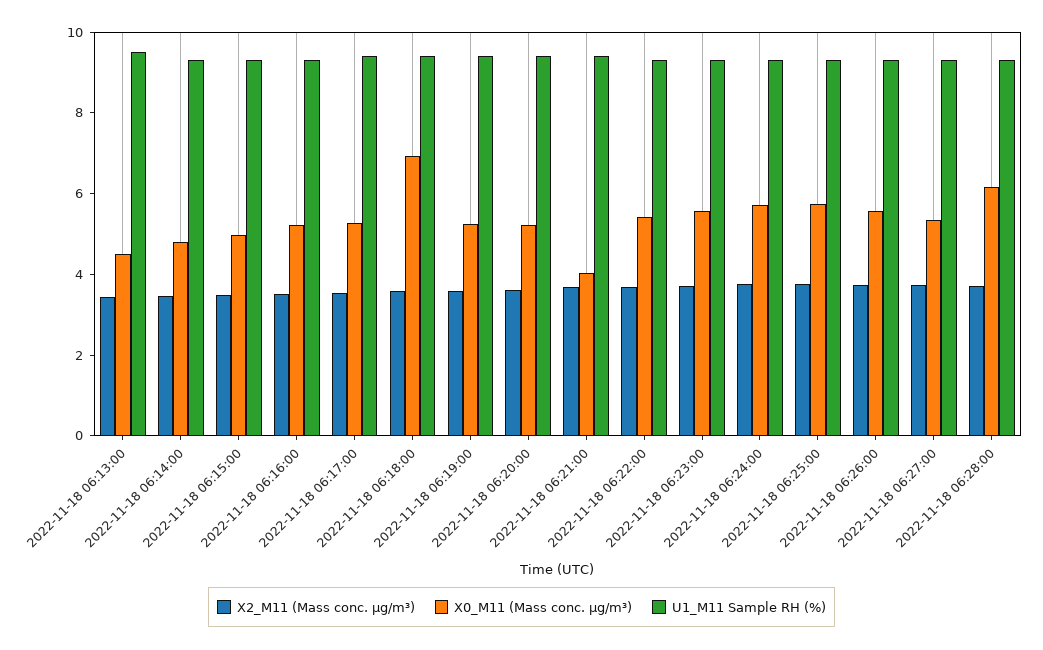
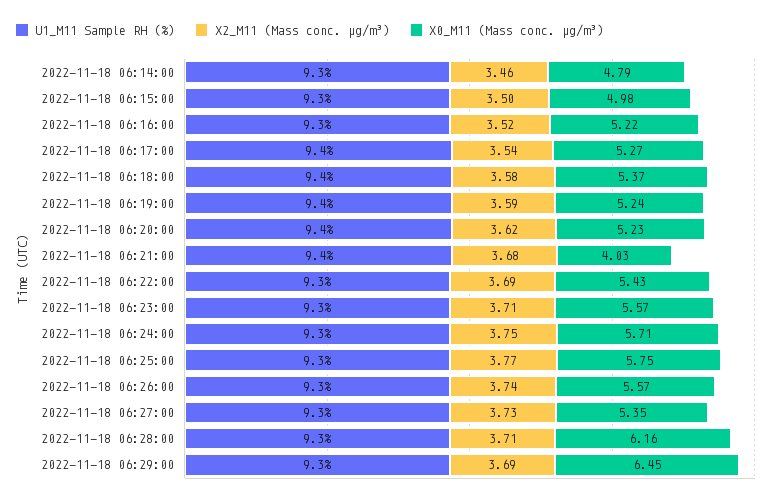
X2_M11 (Mass conc. μg/m³), 2022-11-18 06:13:00: 3.5 -> none
X0_M11 (Mass conc. μg/m³), 2022-11-18 06:13:00: 4.5 -> none
U1_M11 Sample RH (%), 2022-11-18 06:13:00: 9.5 -> none
X0_M11 (Mass conc. μg/m³), 2022-11-18 06:18:00: 7 -> 5.37
U1_M11 Sample RH (%), 2022-11-18 06:29:00: none -> 9.3
X2_M11 (Mass conc. μg/m³), 2022-11-18 06:29:00: none -> 3.69
X0_M11 (Mass conc. μg/m³), 2022-11-18 06:29:00: none -> 6.45

